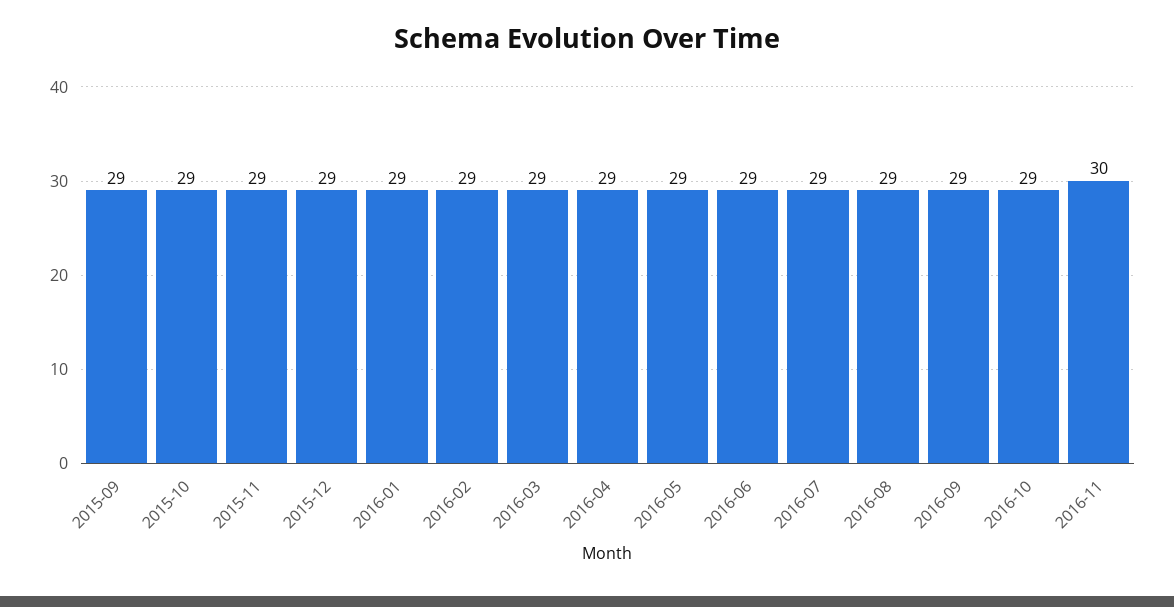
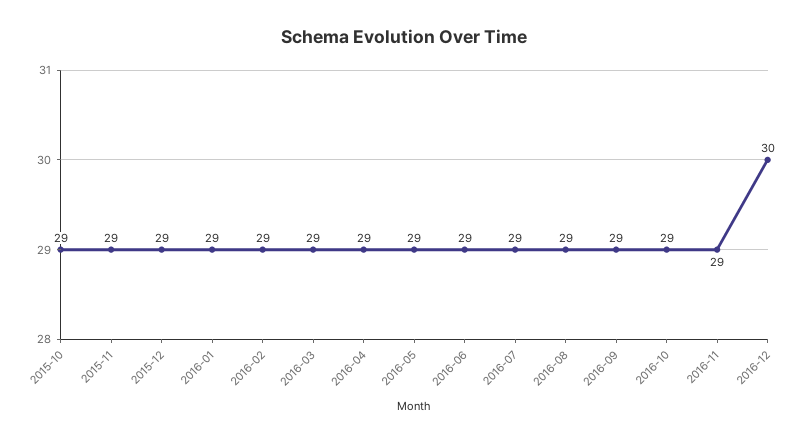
2015-09: 29 -> none
2016-11: 30 -> 29
2016-12: none -> 30

